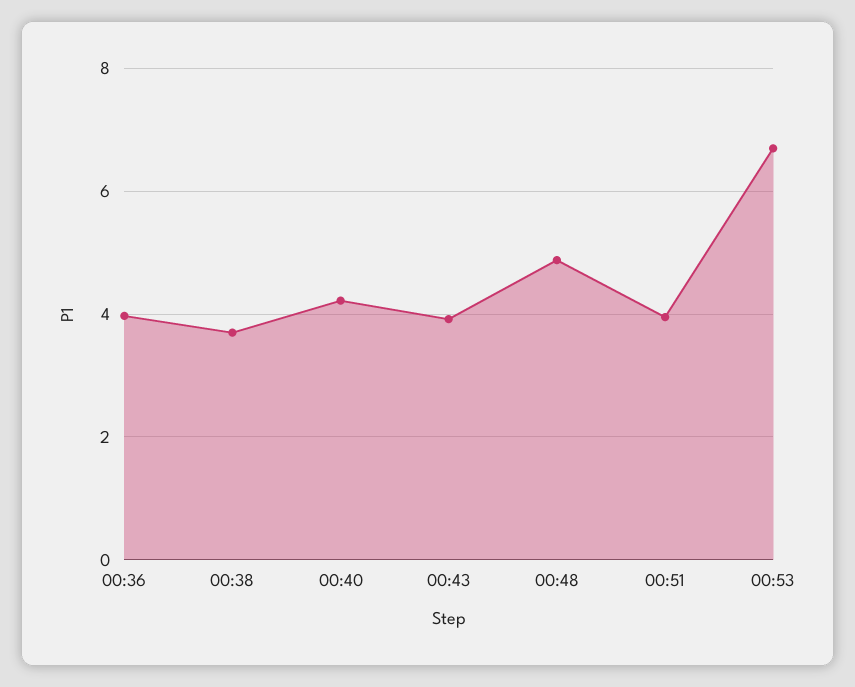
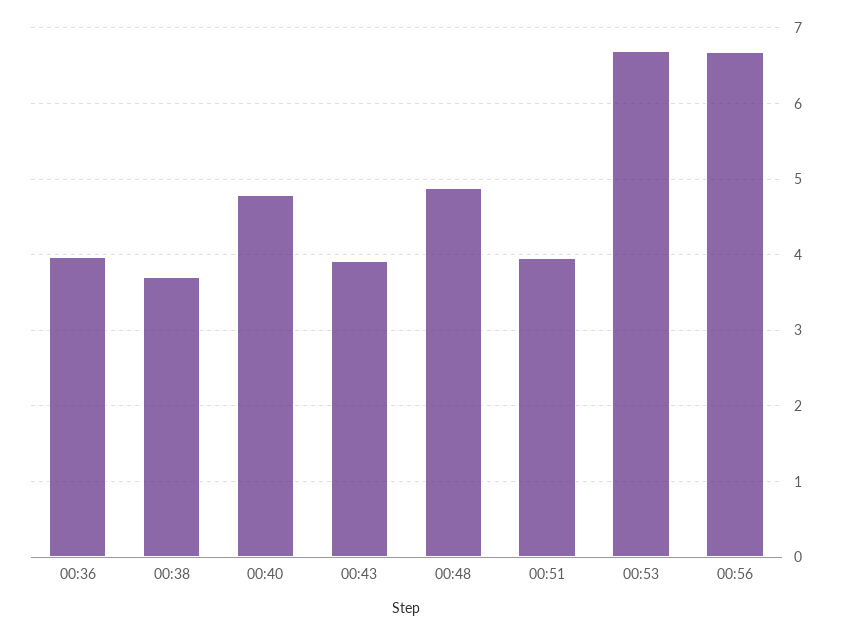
00:40: 4.2 -> 4.8
00:56: none -> 6.7

